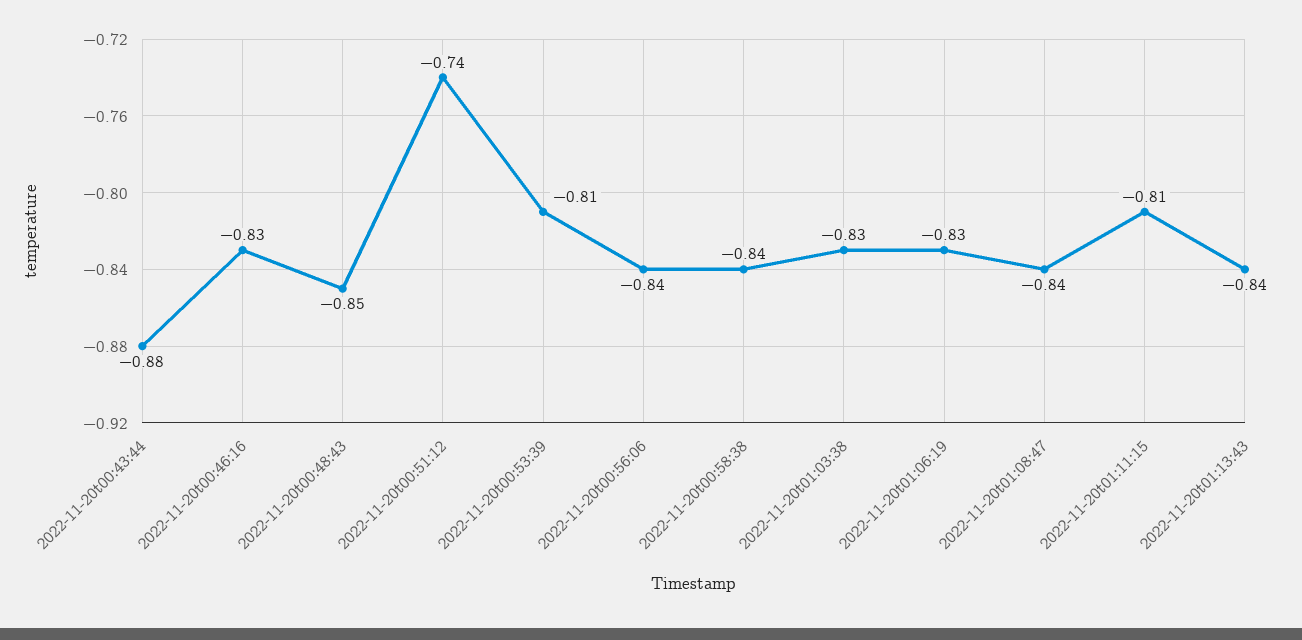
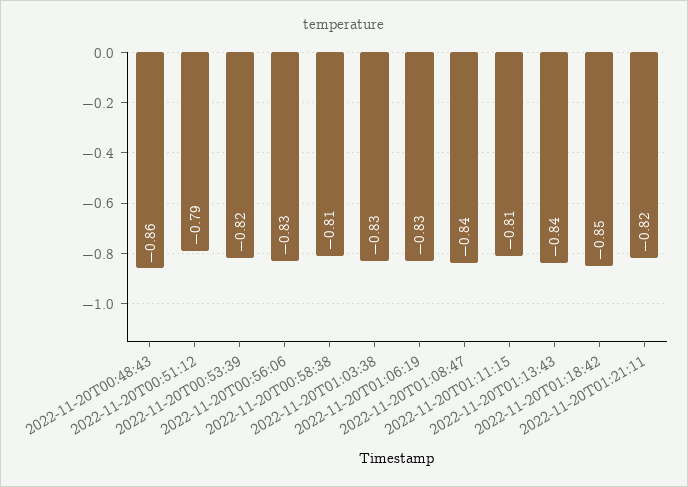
2022-11-20t00:43:44: -0.88 -> none
2022-11-20t00:46:16: -0.83 -> none
2022-11-20t00:48:43: -0.85 -> -0.86
2022-11-20t00:51:12: -0.74 -> -0.79
2022-11-20t00:53:39: -0.81 -> -0.82
2022-11-20t00:56:06: -0.84 -> -0.83
2022-11-20t00:58:38: -0.84 -> -0.81
2022-11-20T01:18:42: none -> -0.85
2022-11-20T01:21:11: none -> -0.82

